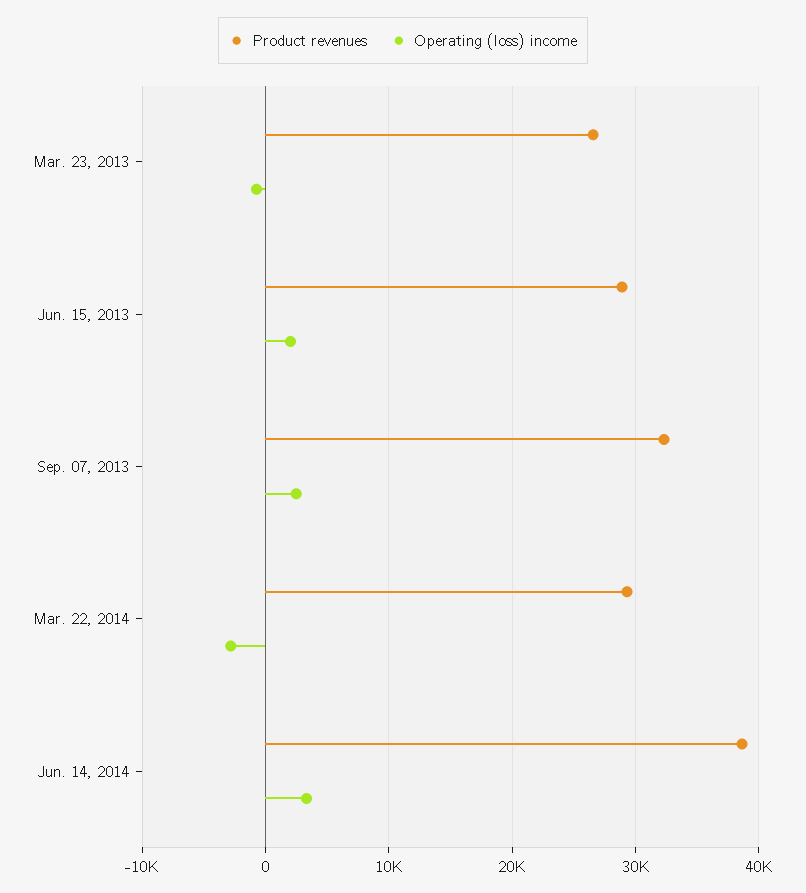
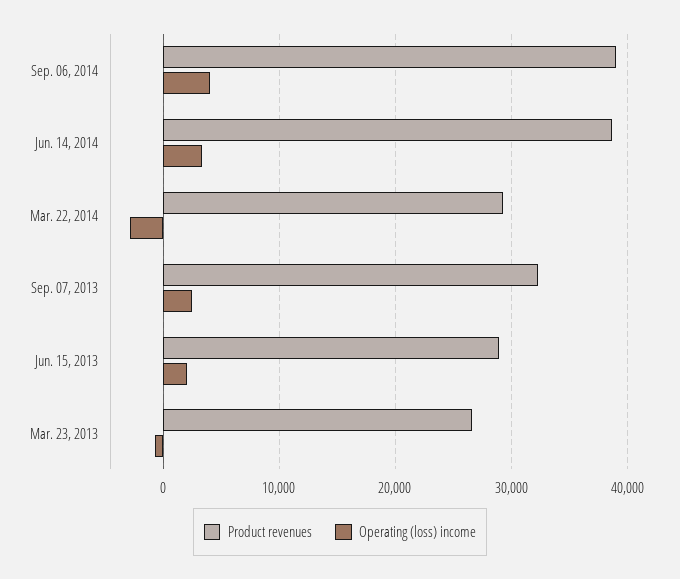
Product revenues, Sep. 06, 2014: none -> 39000
Operating (loss) income, Sep. 06, 2014: none -> 4000

